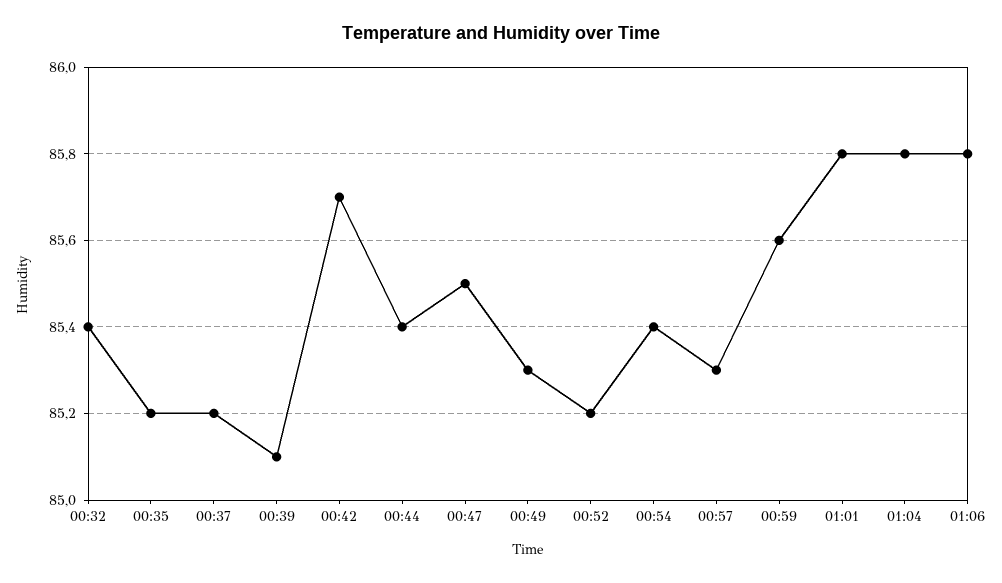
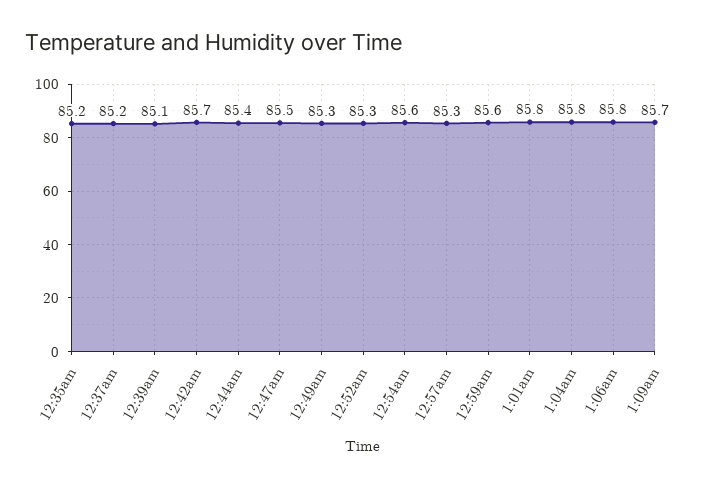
00:32: 85.4 -> none
00:52: 85.2 -> 85.3
00:54: 85.4 -> 85.6
1:09am: none -> 85.7

